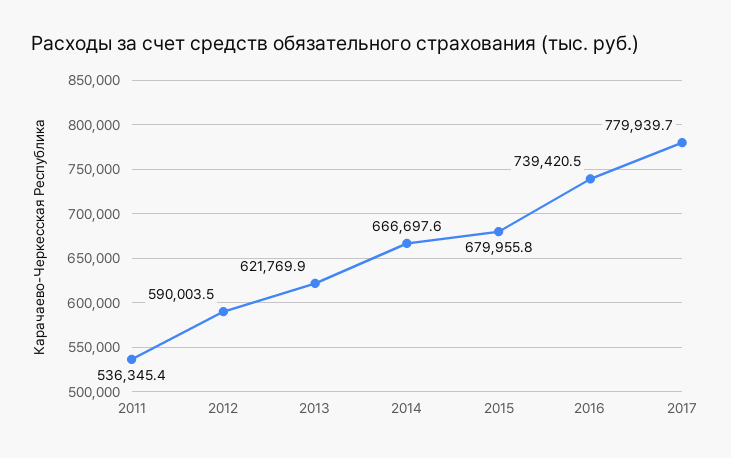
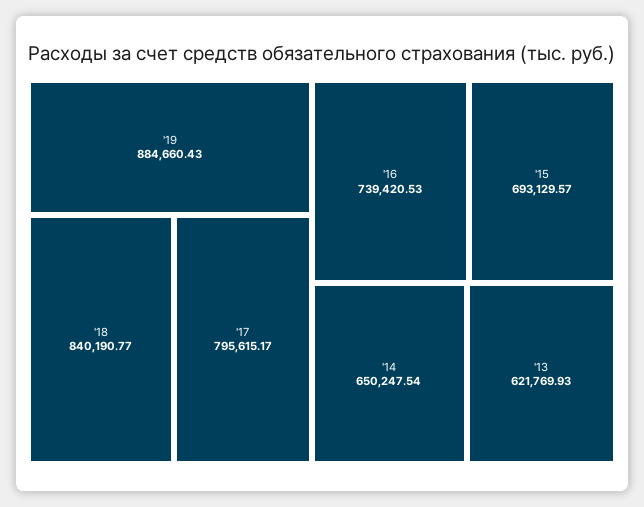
2011: 536345.4 -> none
2012: 590003.5 -> none
2014: 666697.6 -> 650247.54
2015: 679955.8 -> 693129.57
2017: 779939.7 -> 795615.17
'19: none -> 884660.43
'18: none -> 840190.77

